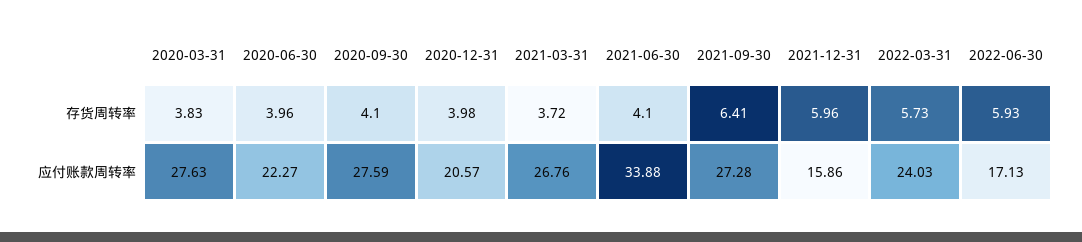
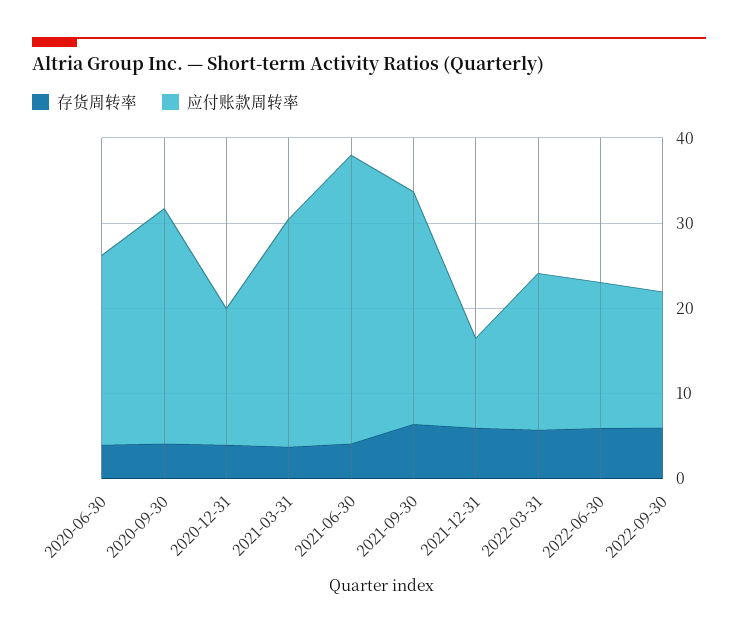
存货周转率, 2020-03-31: 3.83 -> none
应付账款周转率, 2020-03-31: 27.63 -> none
应付账款周转率, 2020-12-31: 20.57 -> 16
应付账款周转率, 2021-12-31: 15.86 -> 10
应付账款周转率, 2022-03-31: 24.03 -> 18
存货周转率, 2022-09-30: none -> 6
应付账款周转率, 2022-09-30: none -> 16

